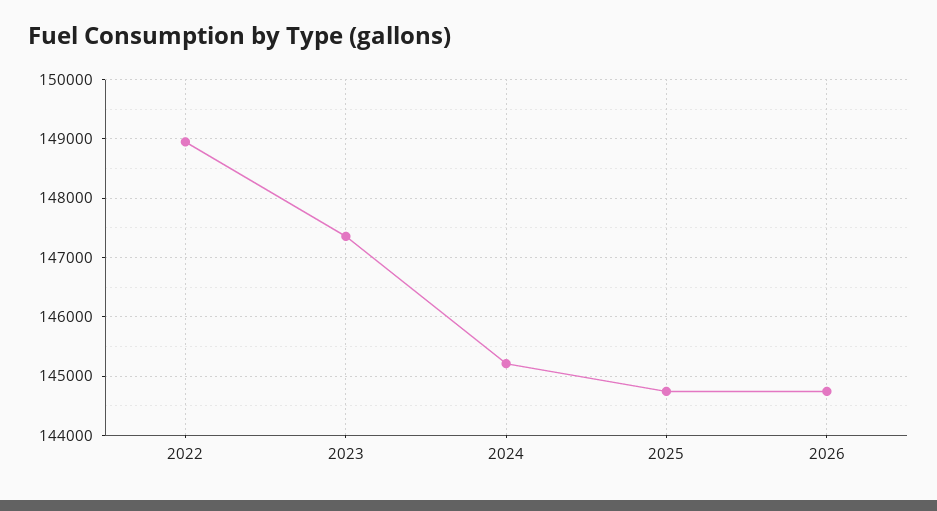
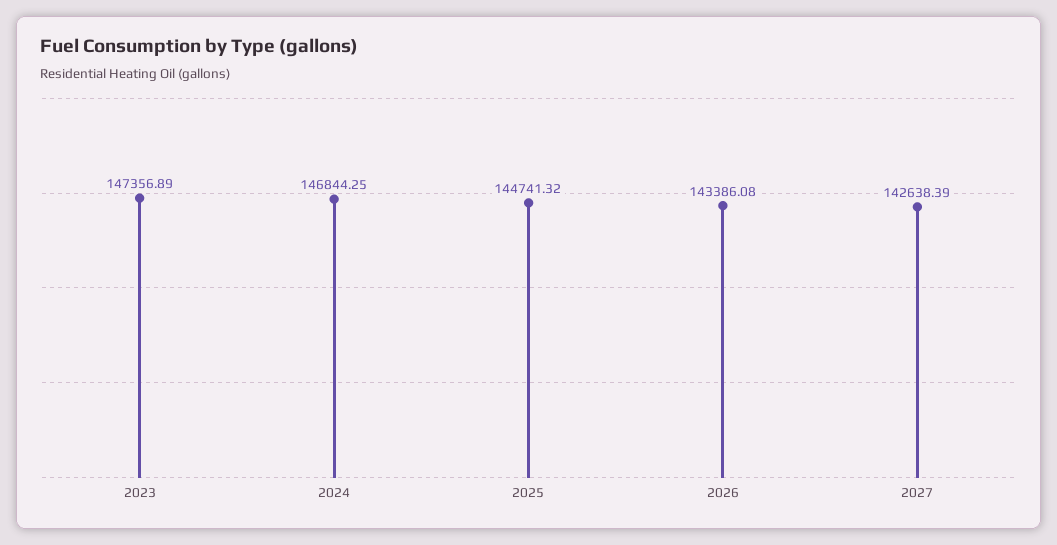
2022: 149000 -> none
2024: 145200 -> 146844.25
2026: 144800 -> 143386.08
2027: none -> 142638.39

